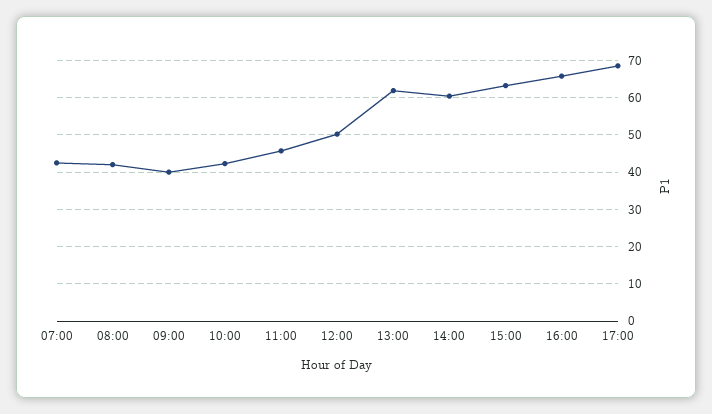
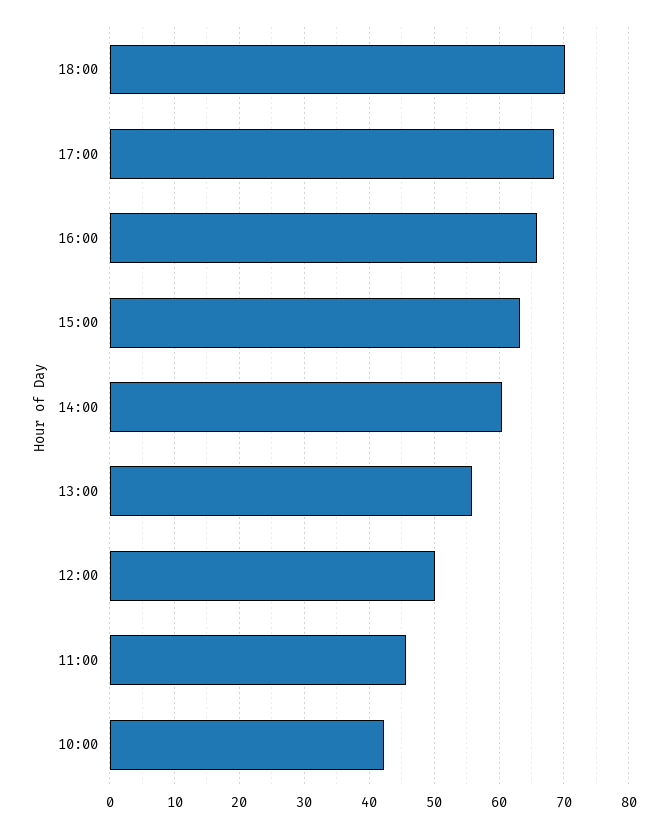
07:00: 42 -> none
08:00: 42 -> none
09:00: 40 -> none
13:00: 62 -> 56
18:00: none -> 70

